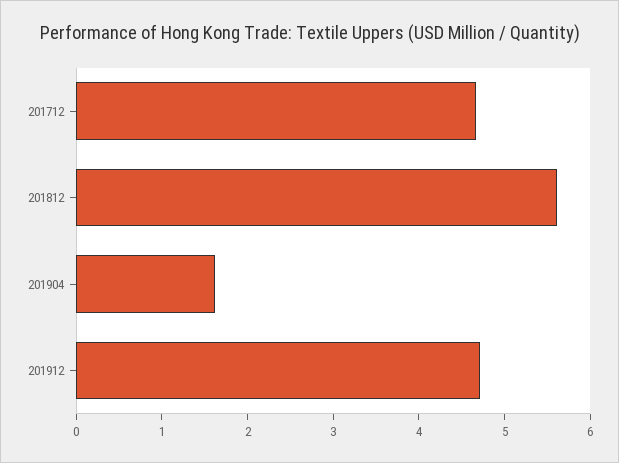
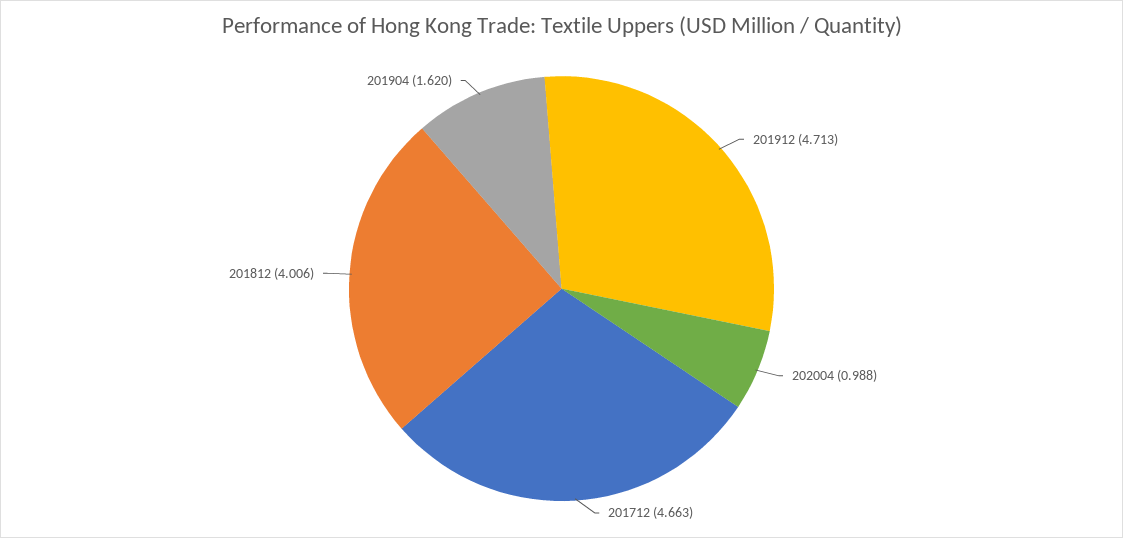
201812: 5.6 -> 4.006
202004: none -> 0.988

